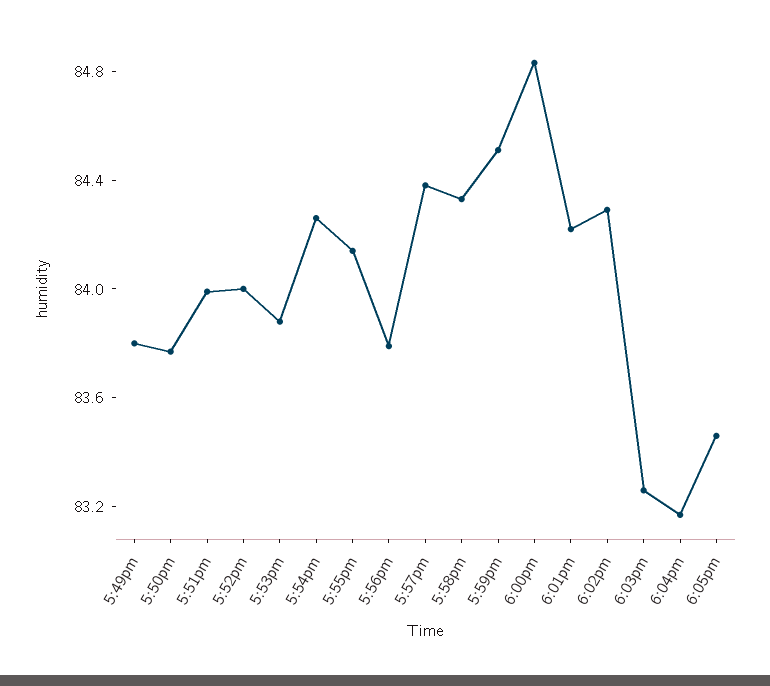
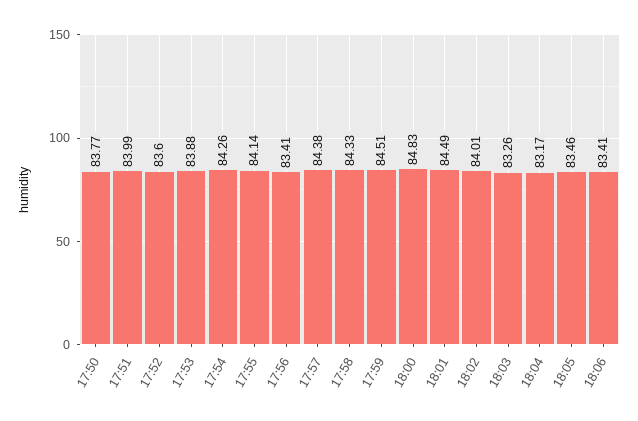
5:49pm: 83.8 -> none
5:52pm: 84 -> 83.6
5:56pm: 83.8 -> 83.41
6:01pm: 84.2 -> 84.49
6:02pm: 84.3 -> 84.01
18:06: none -> 83.41

